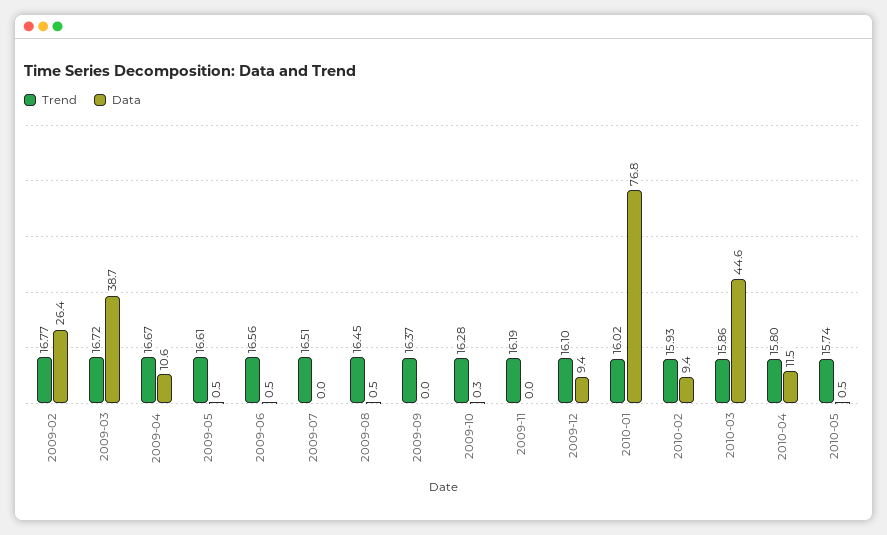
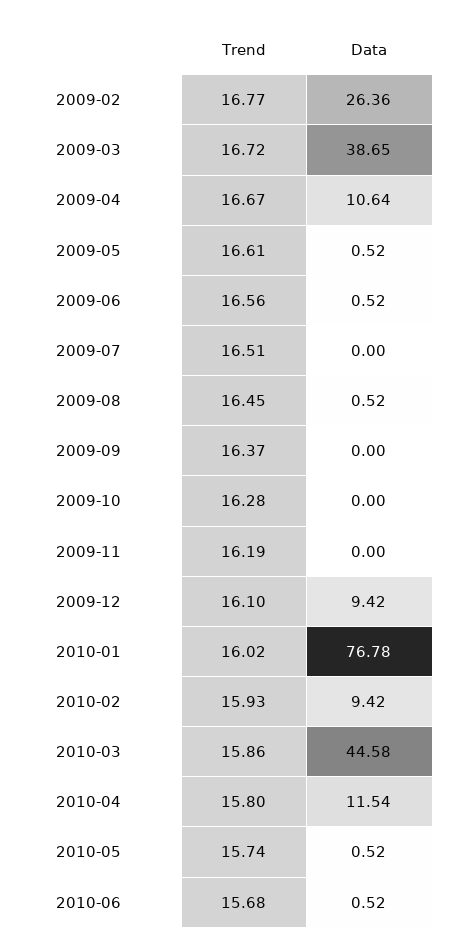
Data, 2009-10: 0.3 -> 0
Trend, 2010-06: none -> 15.68
Data, 2010-06: none -> 0.52

